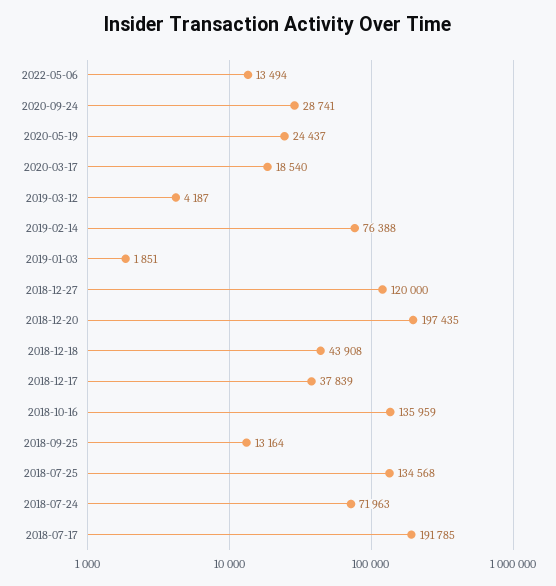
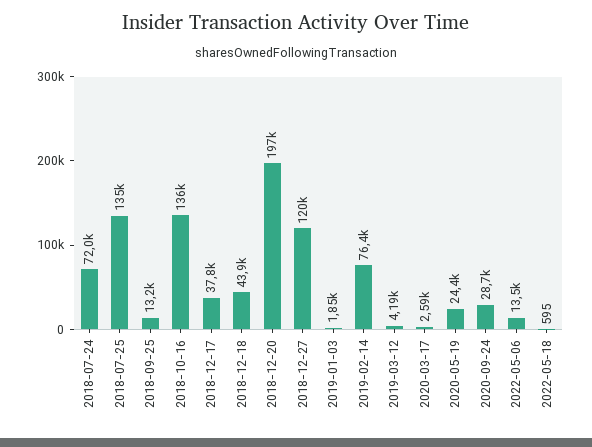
2020-03-17: 18540 -> 2590
2018-07-17: 191785 -> none
2022-05-18: none -> 595

